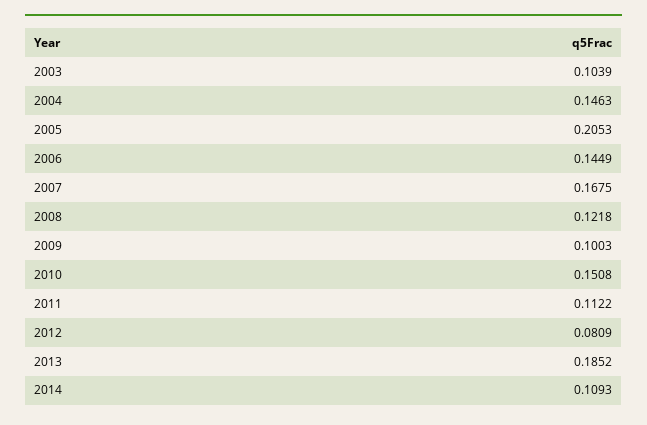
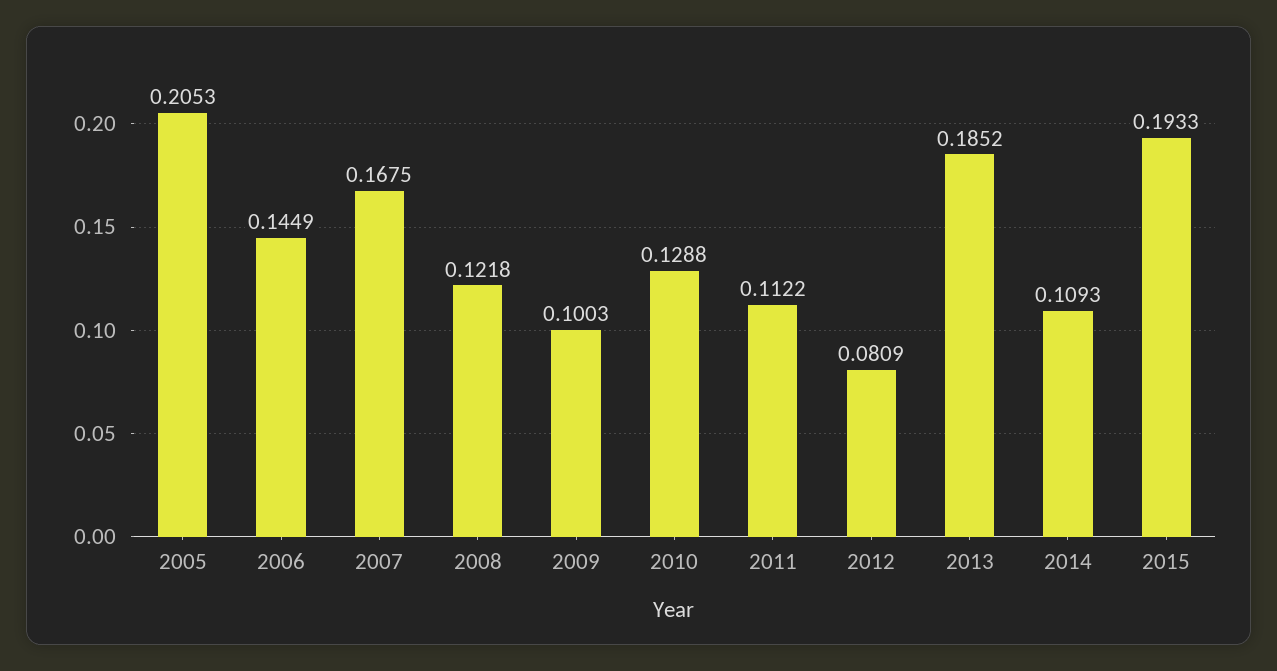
2003: 0.1039 -> none
2004: 0.1463 -> none
2010: 0.1508 -> 0.1288
2015: none -> 0.1933

